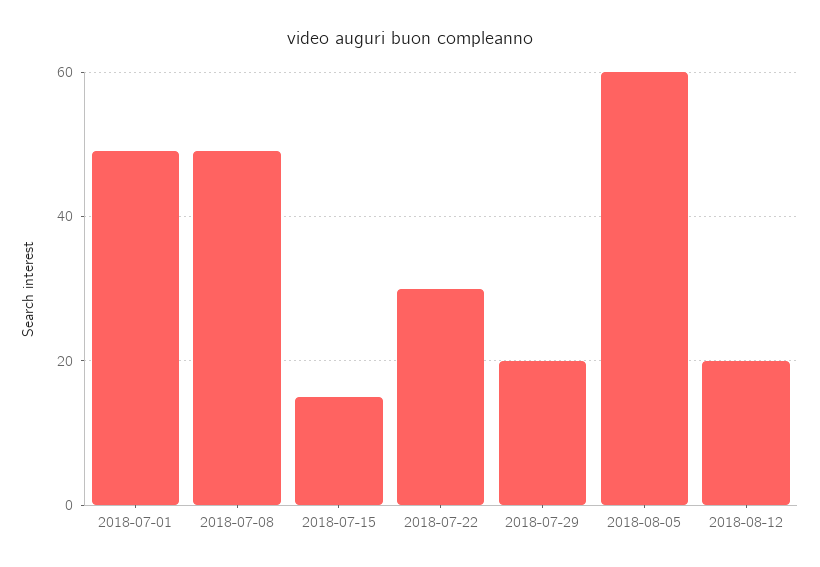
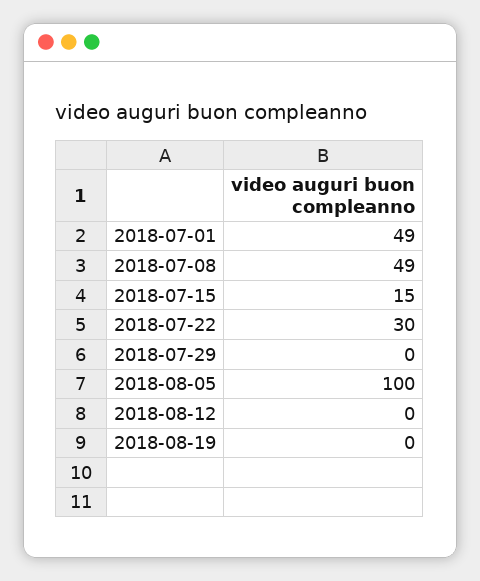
2018-07-29: 20 -> 0
2018-08-05: 60 -> 100
2018-08-12: 20 -> 0
2018-08-19: none -> 0

